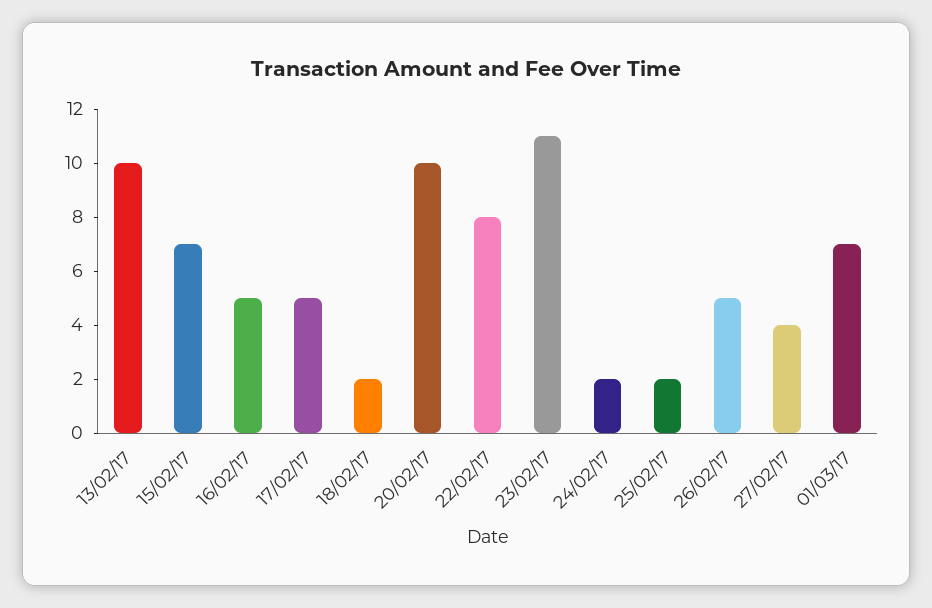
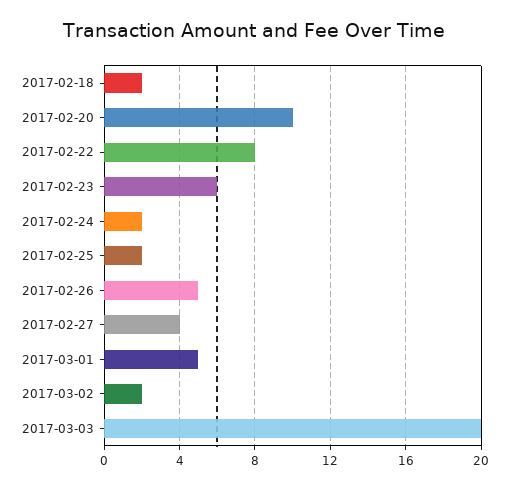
13/02/17: 10 -> none
15/02/17: 7 -> none
16/02/17: 5 -> none
17/02/17: 5 -> none
23/02/17: 11 -> 6
01/03/17: 7 -> 5
2017-03-02: none -> 2
2017-03-03: none -> 20

